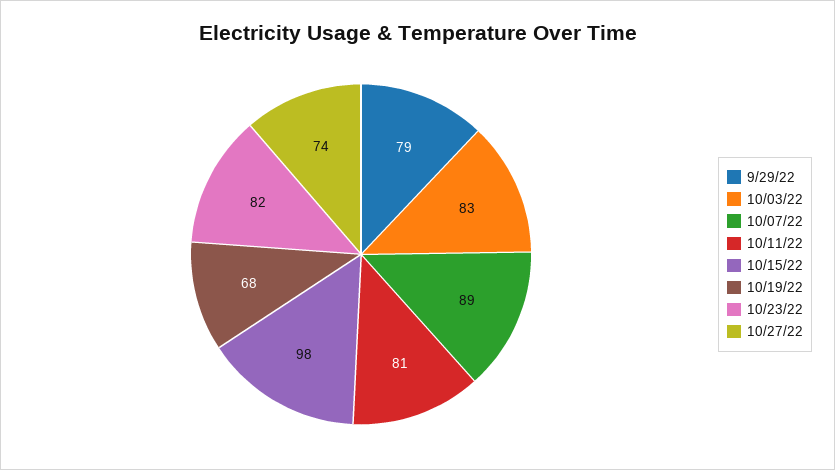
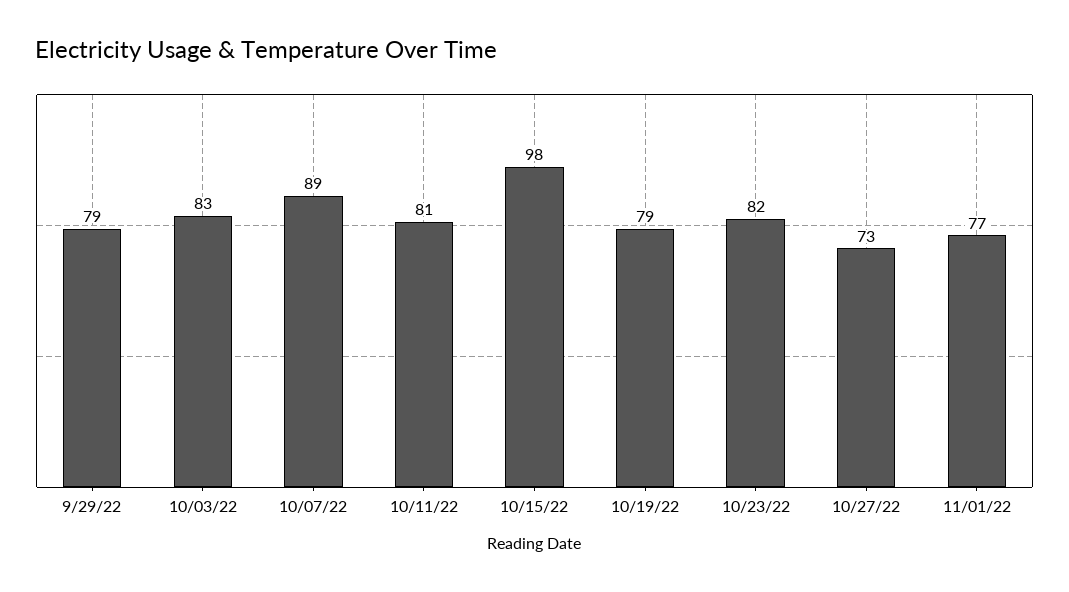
10/19/22: 68 -> 79
10/27/22: 74 -> 73
11/01/22: none -> 77

